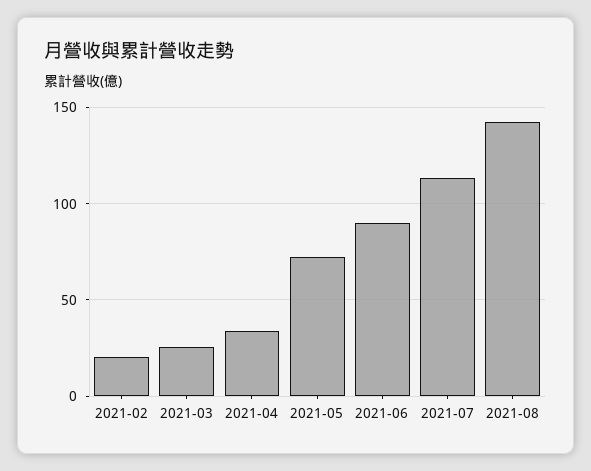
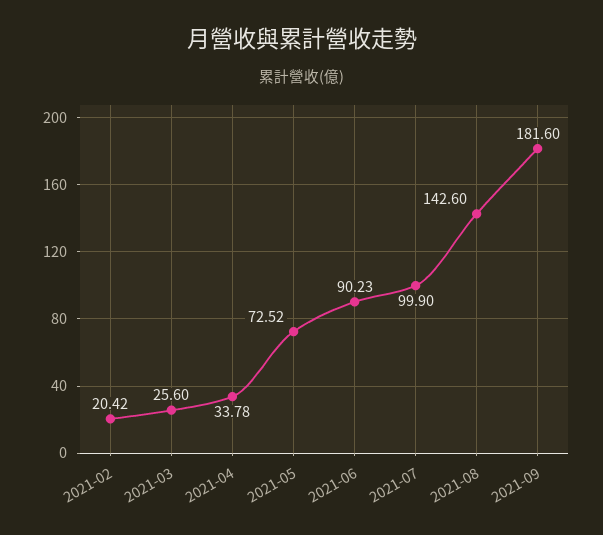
2021-07: 115 -> 99.9
2021-09: none -> 181.6

